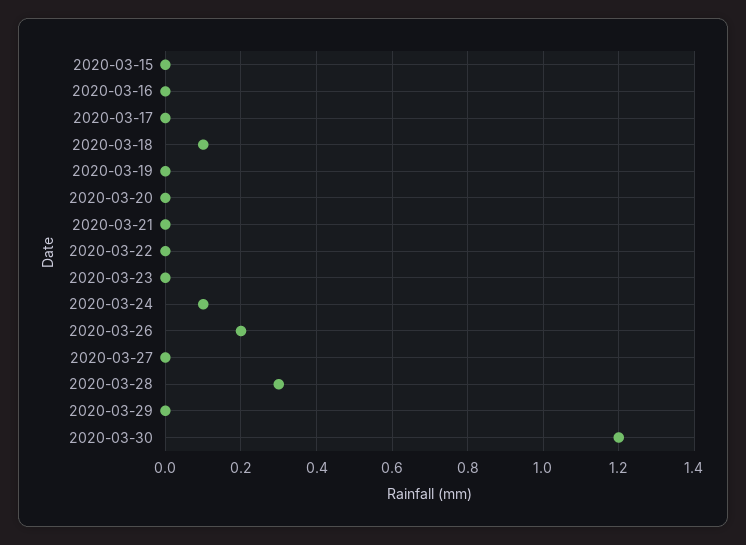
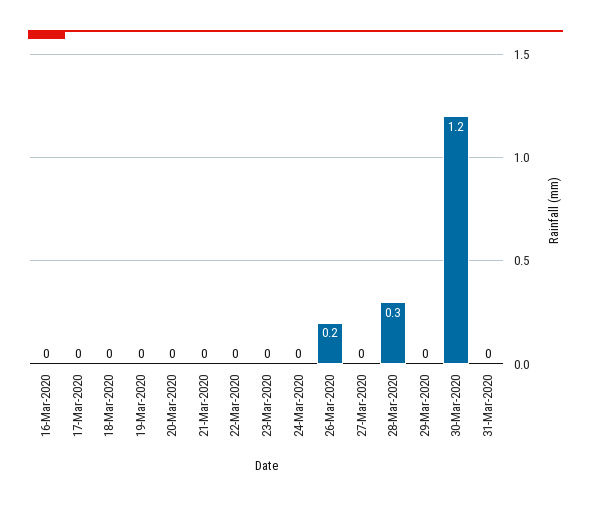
2020-03-15: 0 -> none
2020-03-18: 0.1 -> 0
2020-03-24: 0.1 -> 0
31-Mar-2020: none -> 0

